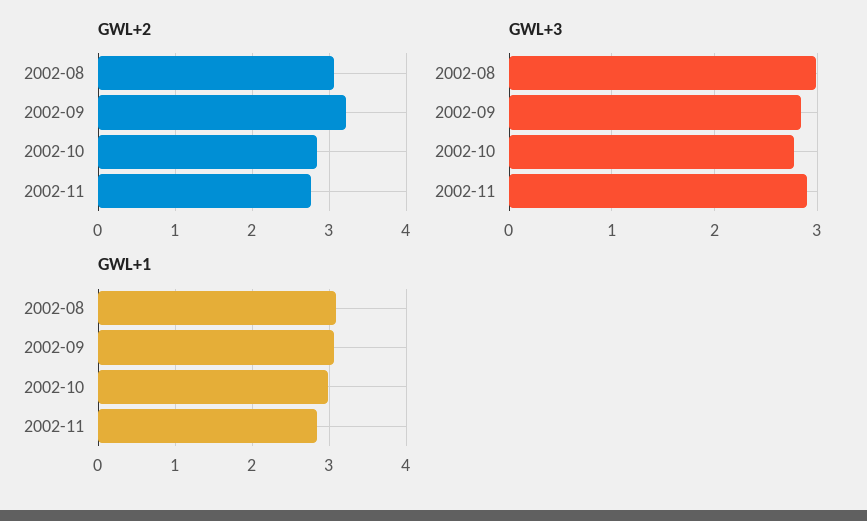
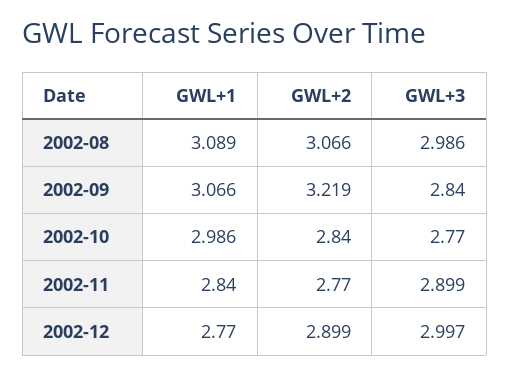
GWL+1, 2002-12: none -> 2.77
GWL+2, 2002-12: none -> 2.899
GWL+3, 2002-12: none -> 2.997

